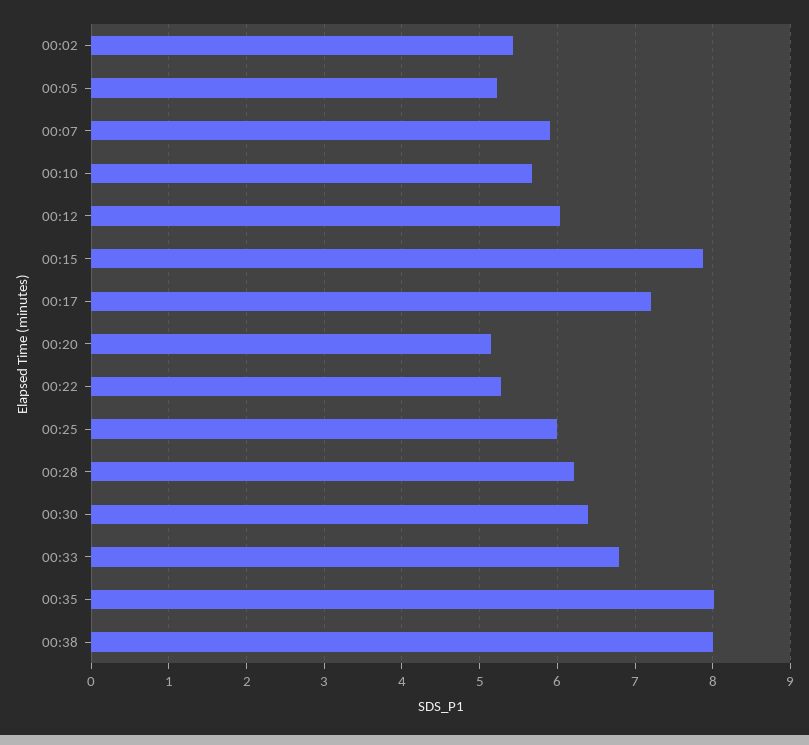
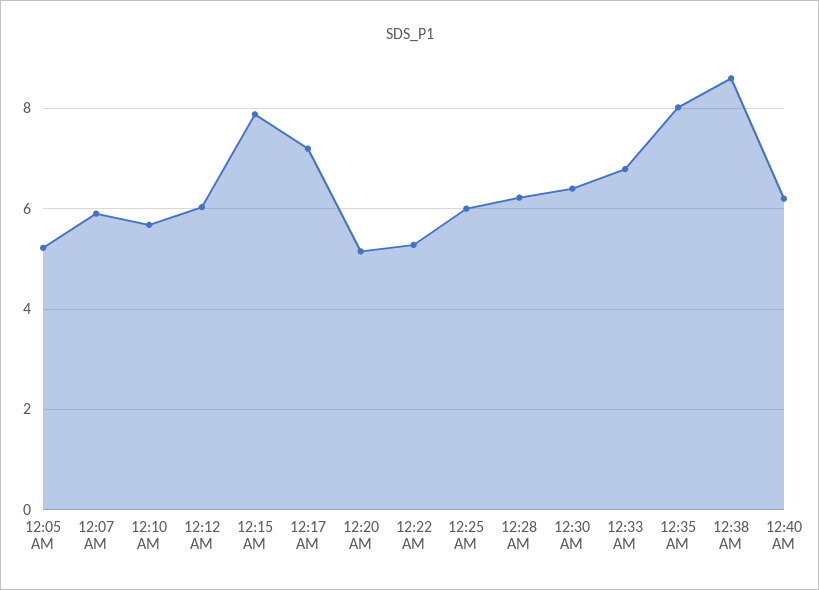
00:02: 5.4 -> none
00:38: 8 -> 8.6
12:40 AM: none -> 6.2

